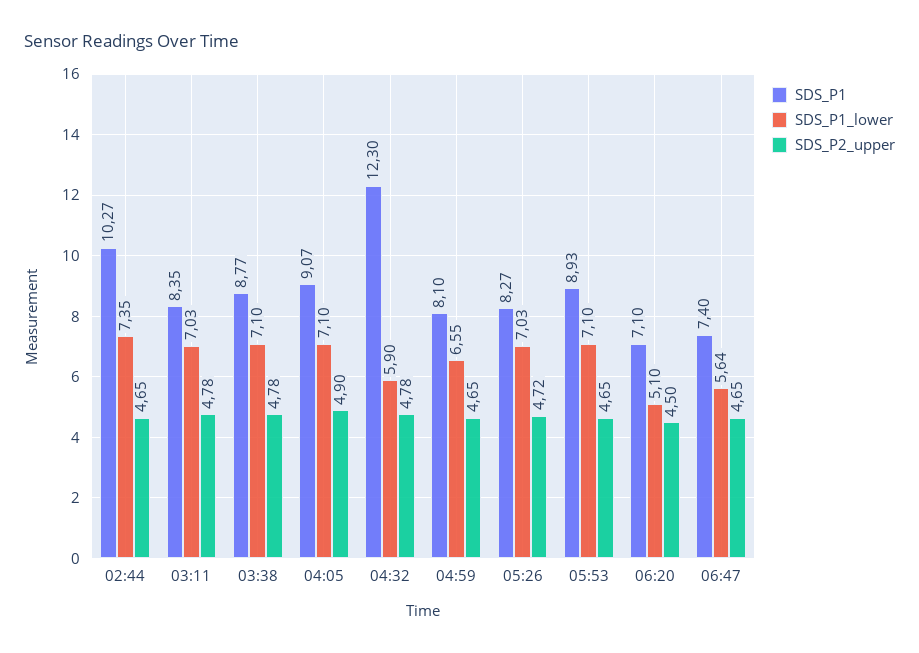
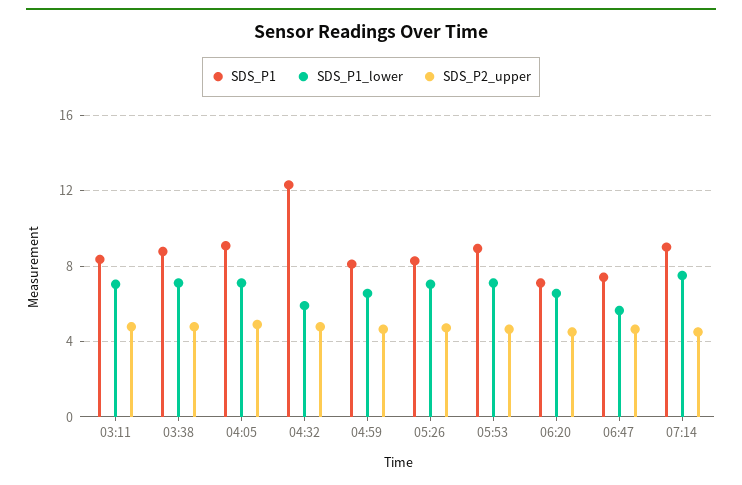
SDS_P1, 02:44: 10.27 -> none
SDS_P1_lower, 02:44: 7.35 -> none
SDS_P2_upper, 02:44: 4.65 -> none
SDS_P1_lower, 06:20: 5.1 -> 6.5
SDS_P1, 07:14: none -> 9
SDS_P1_lower, 07:14: none -> 7.5
SDS_P2_upper, 07:14: none -> 4.5

